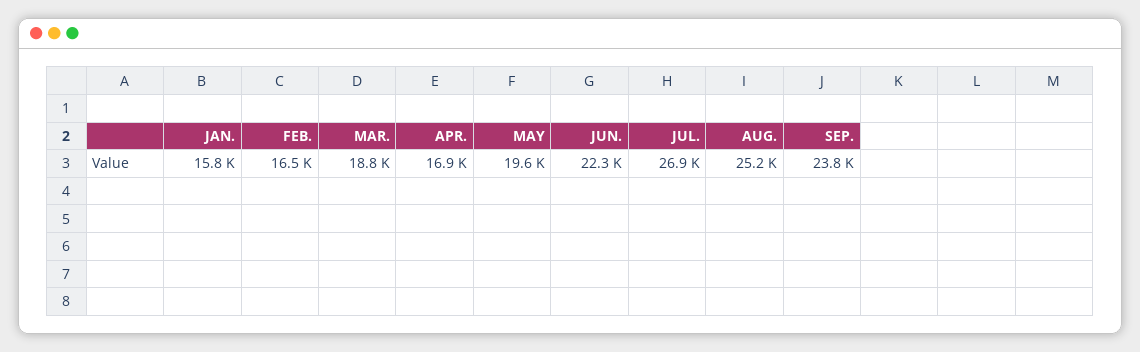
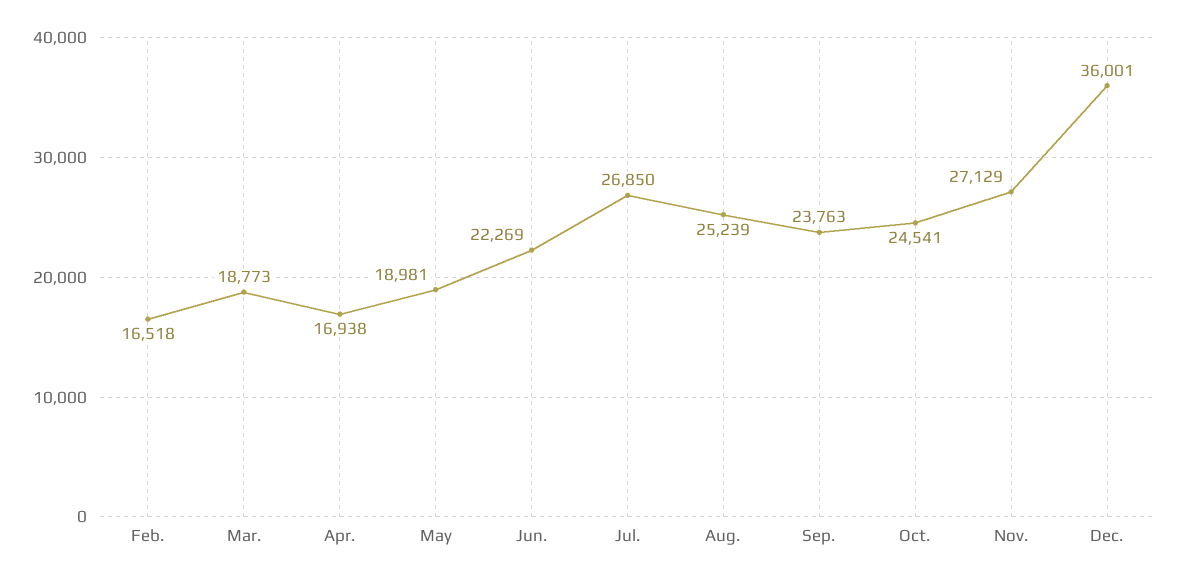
JAN.: 15800 -> none
MAY: 19600 -> 18981
Oct.: none -> 24541
Nov.: none -> 27129
Dec.: none -> 36001

